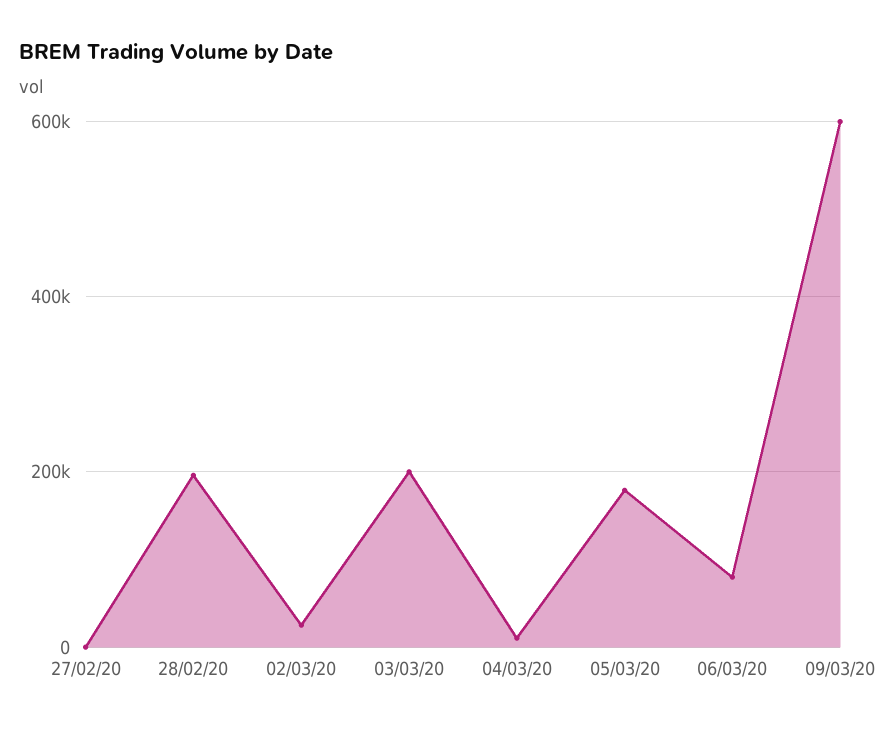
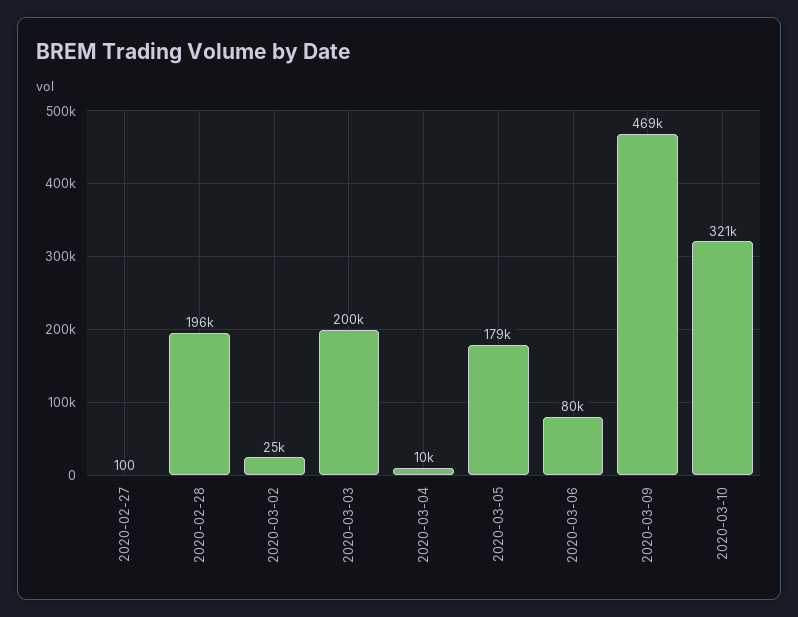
09/03/20: 600000 -> 469000
2020-03-10: none -> 321000

